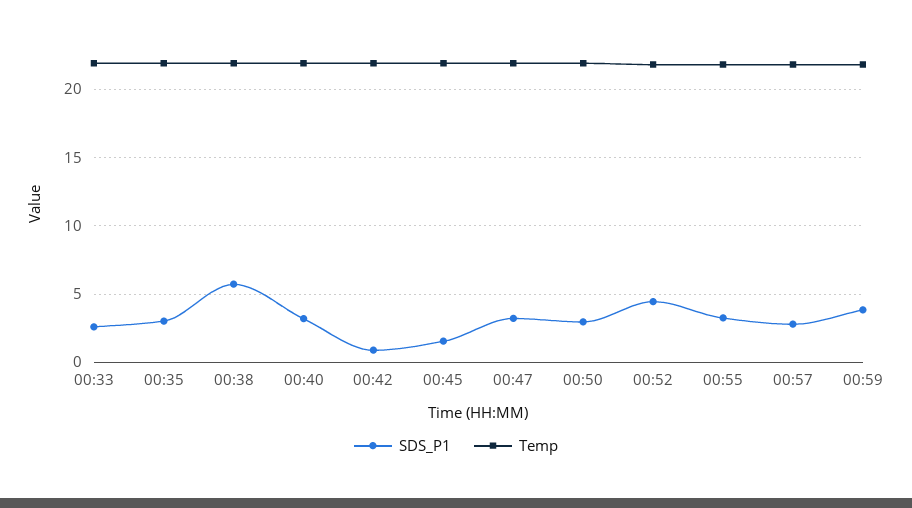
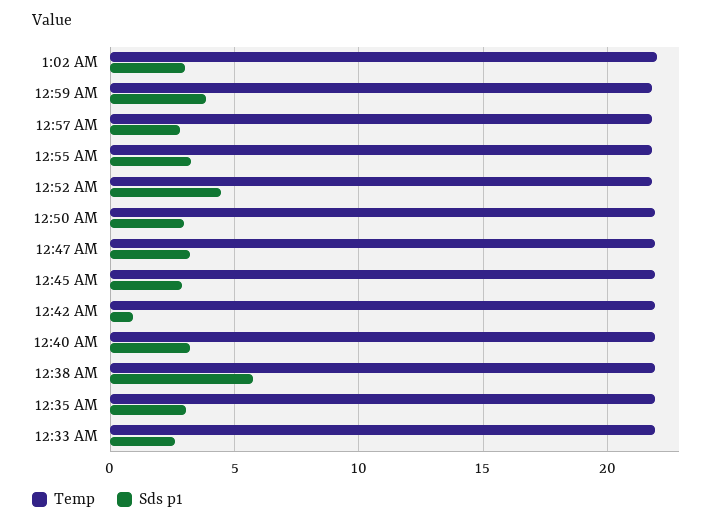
SDS_P1, 00:45: 1.5 -> 3
Temp, 1:02 AM: none -> 22
SDS_P1, 1:02 AM: none -> 3

